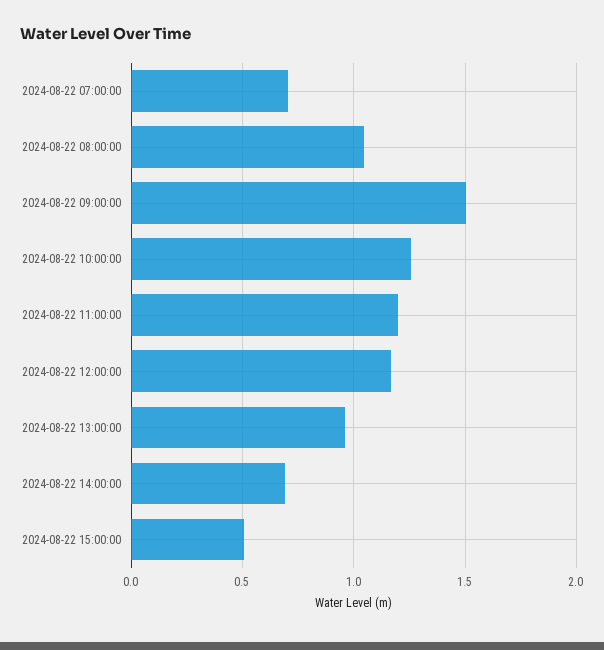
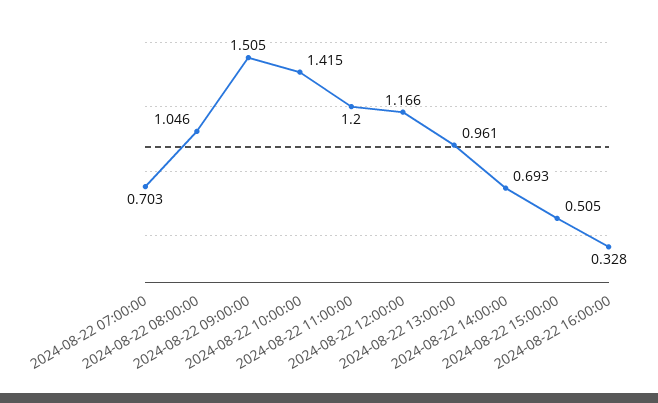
2024-08-22 10:00:00: 1.25 -> 1.415
2024-08-22 16:00:00: none -> 0.328

